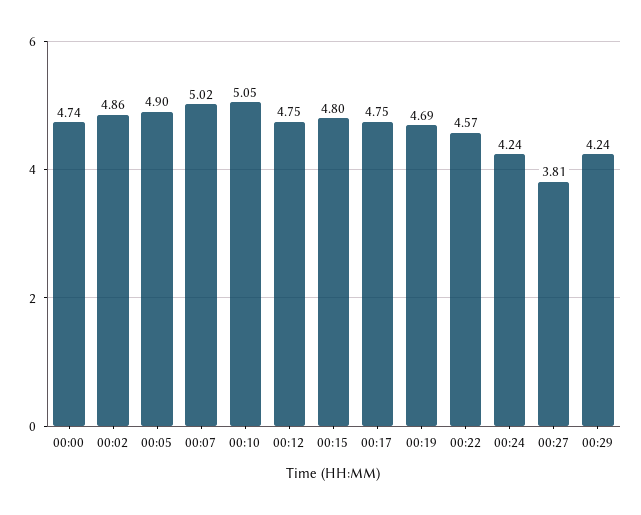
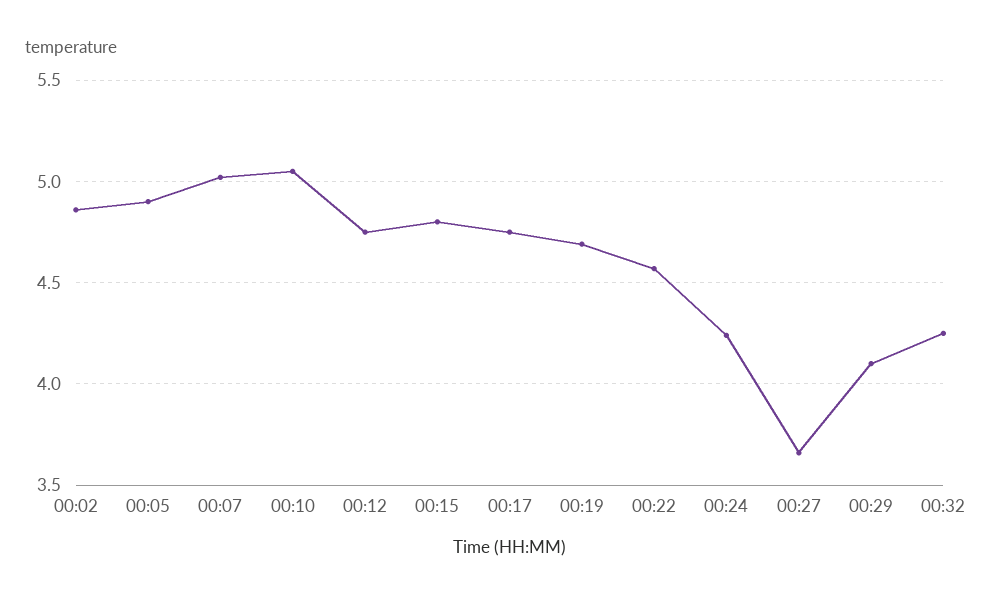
00:00: 4.74 -> none
00:27: 3.81 -> 3.65
00:29: 4.24 -> 4.1
00:32: none -> 4.25

